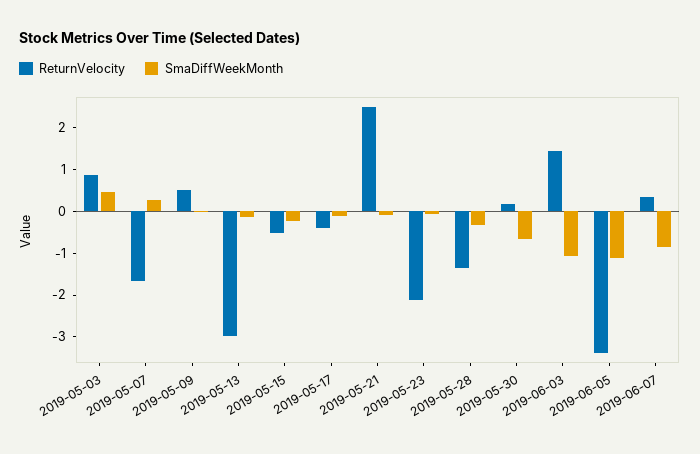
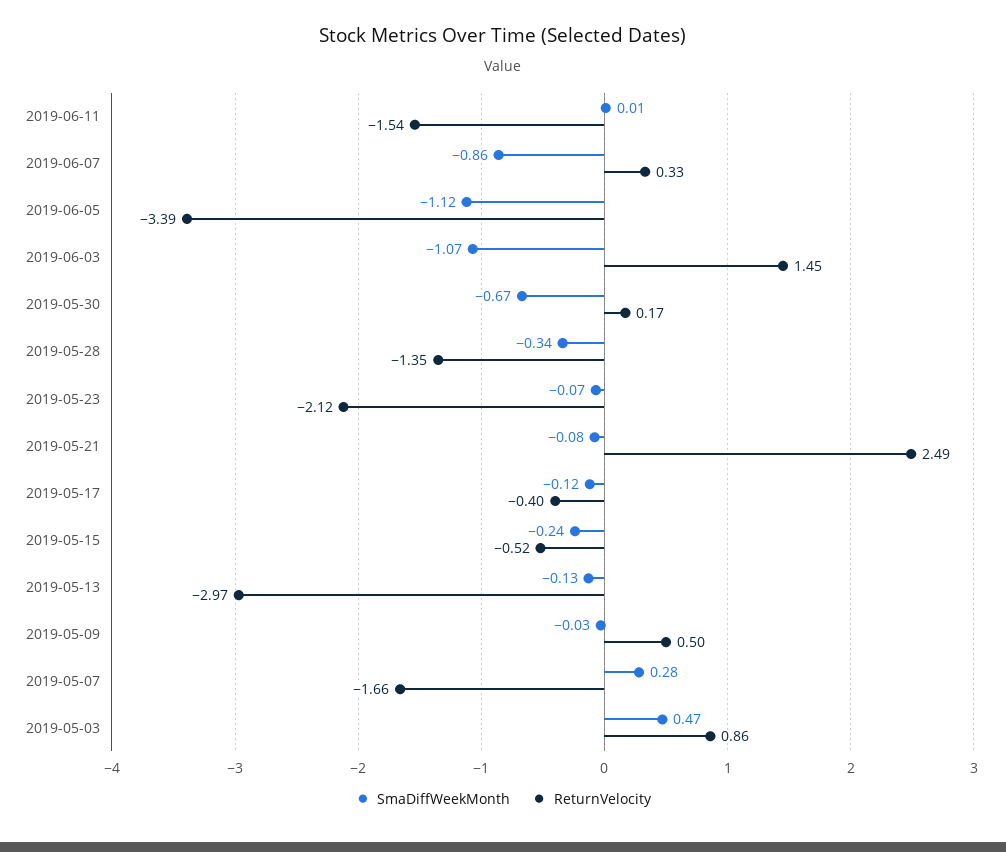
SmaDiffWeekMonth, 2019-06-11: none -> 0.01
ReturnVelocity, 2019-06-11: none -> -1.54

